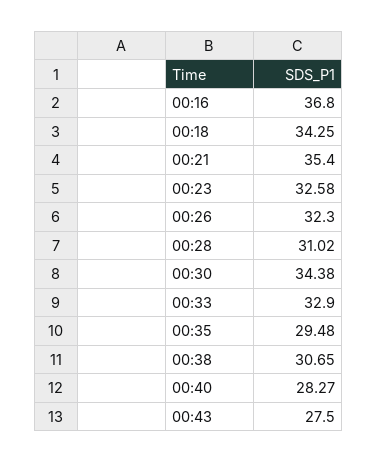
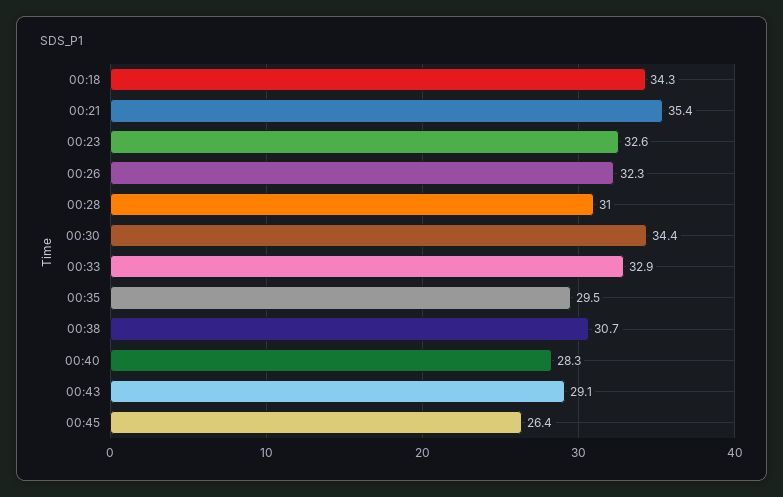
00:16: 36.8 -> none
00:43: 27.5 -> 29.1
00:45: none -> 26.4

